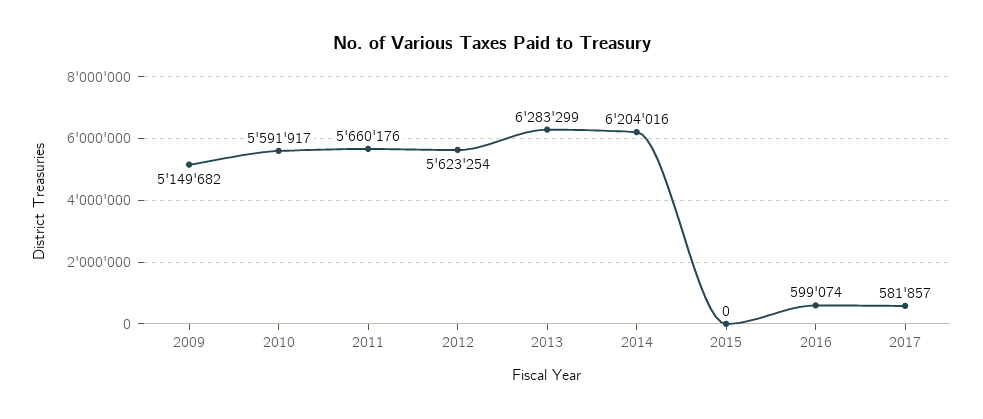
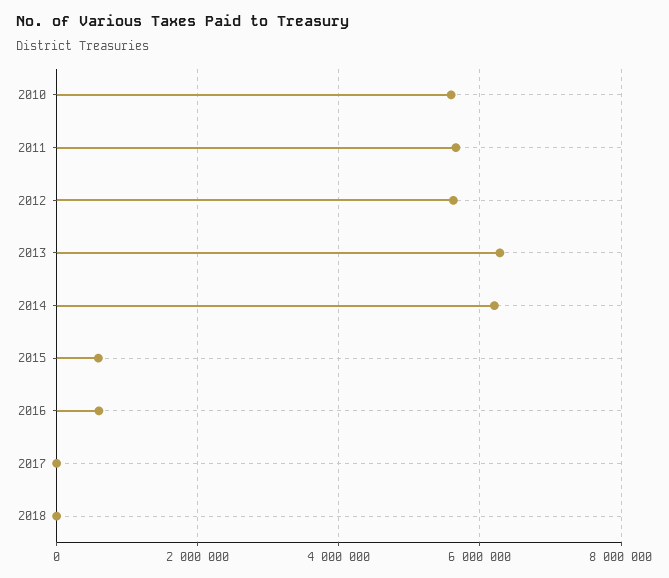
2009: 5149682 -> none
2015: 0 -> 600000
2017: 581857 -> 0
2018: none -> 0

